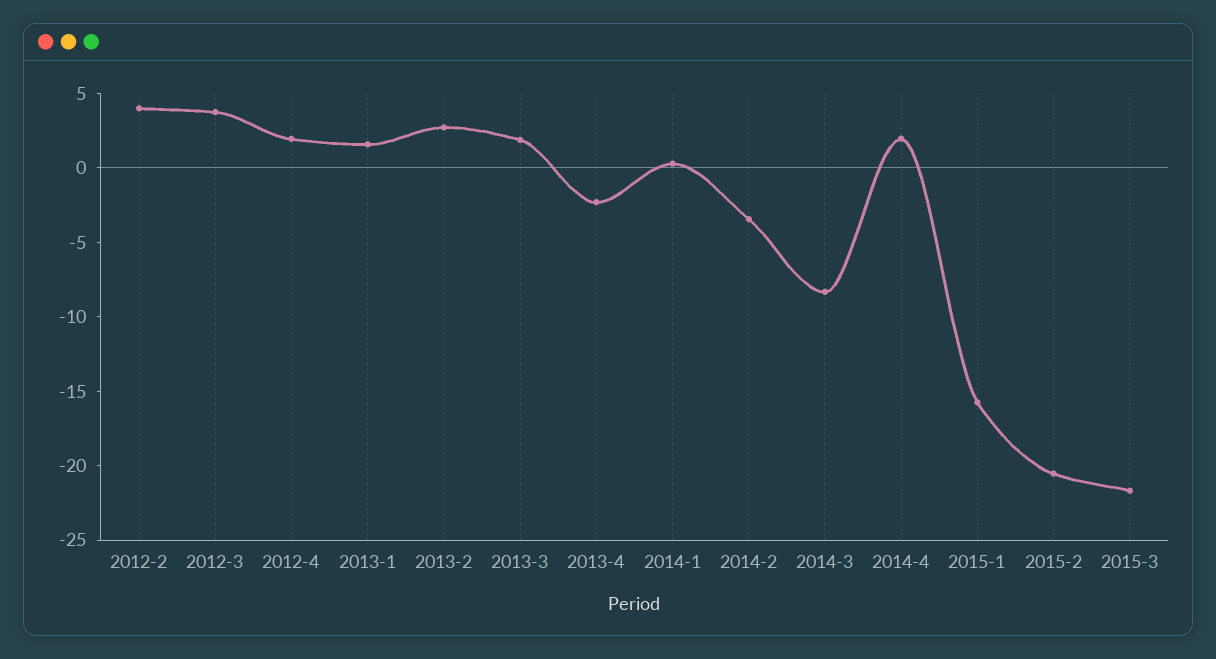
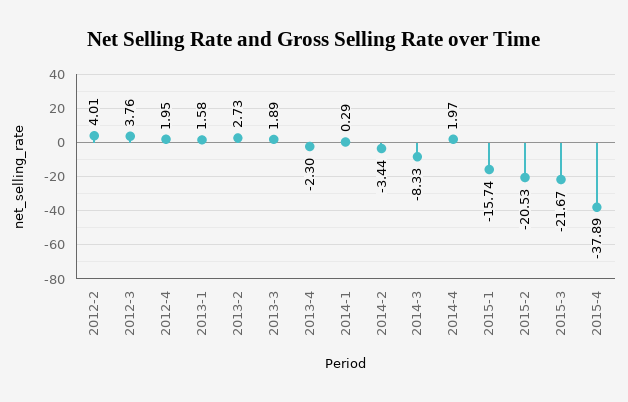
2015-4: none -> -37.89

